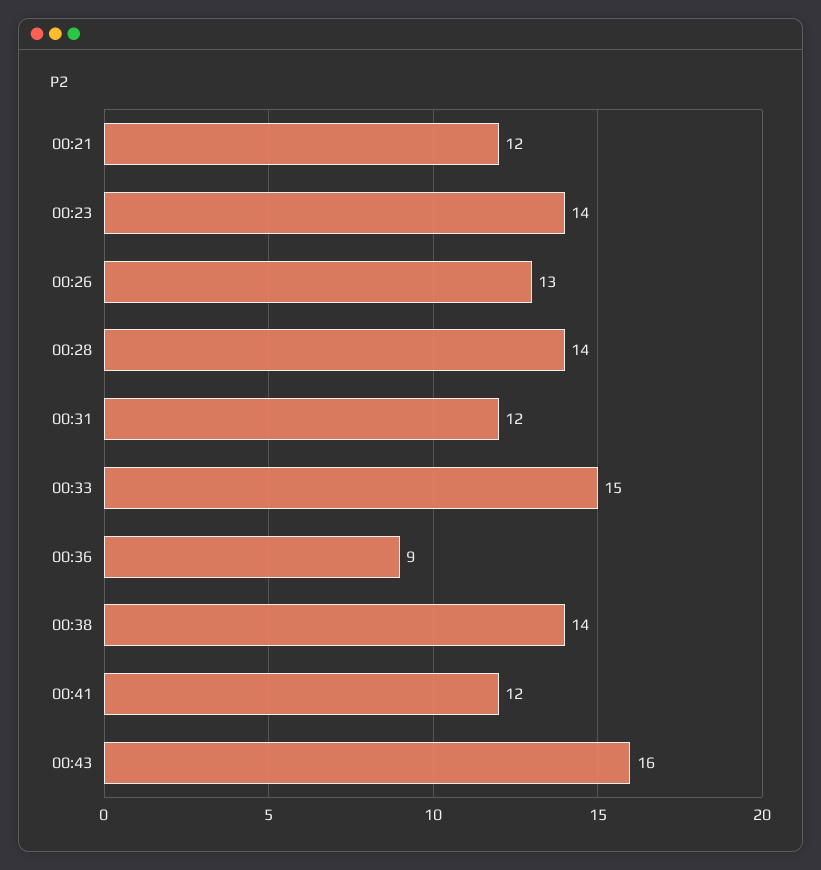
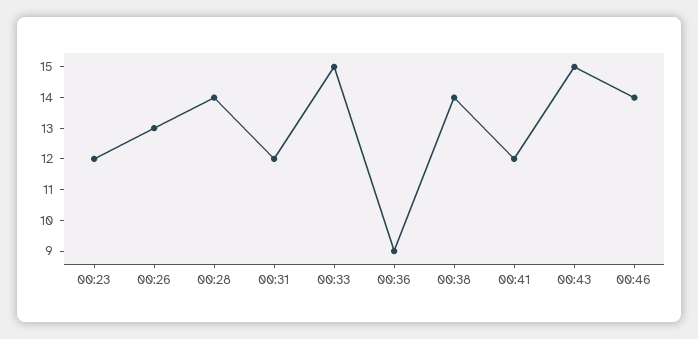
00:21: 12 -> none
00:23: 14 -> 12
00:43: 16 -> 15
00:46: none -> 14

